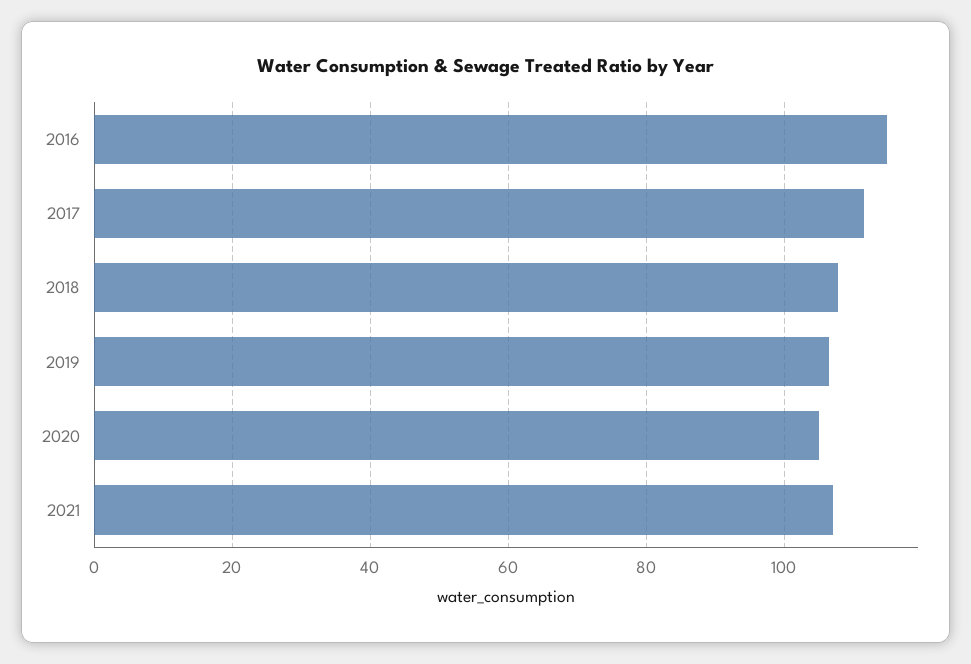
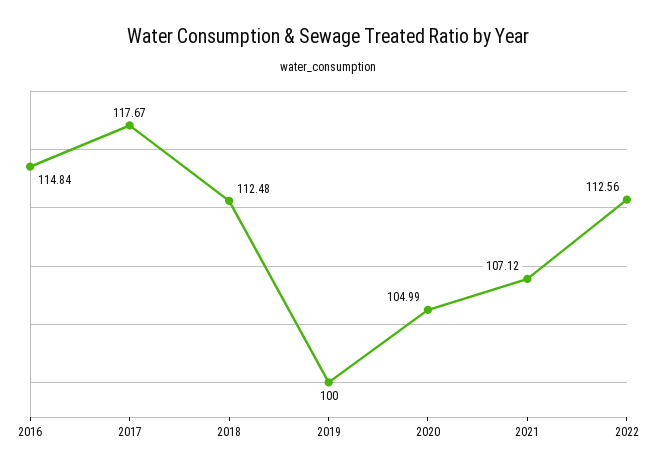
2017: 112 -> 117.67
2018: 108 -> 112.48
2019: 106 -> 100
2022: none -> 112.56

